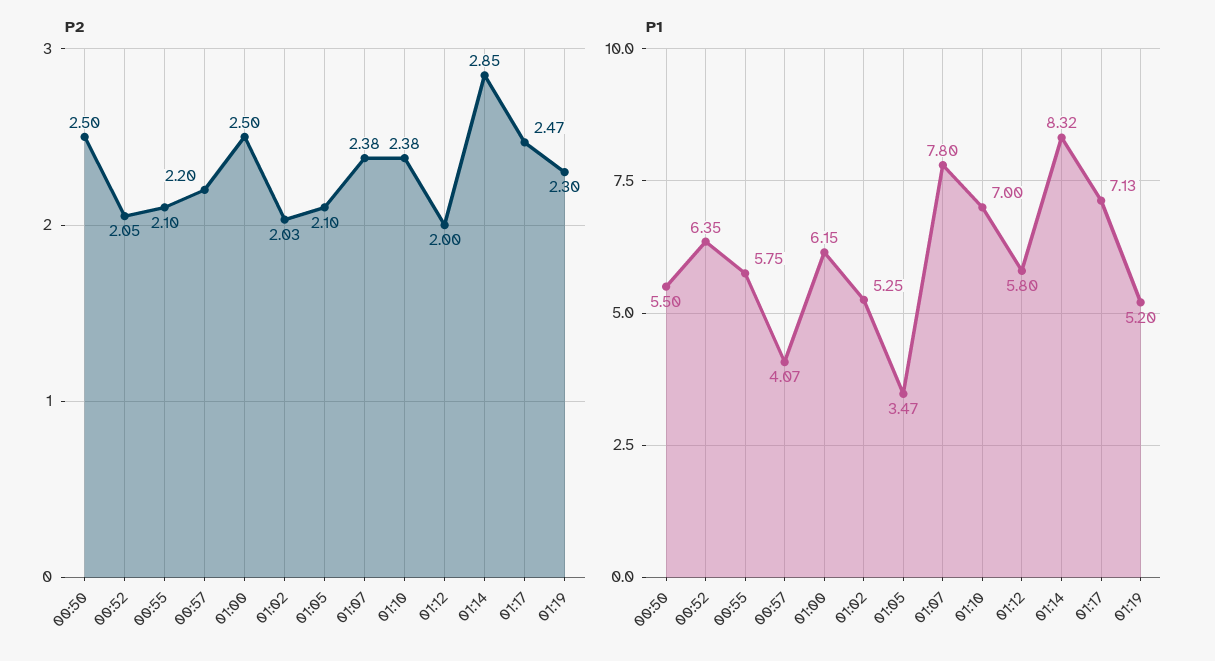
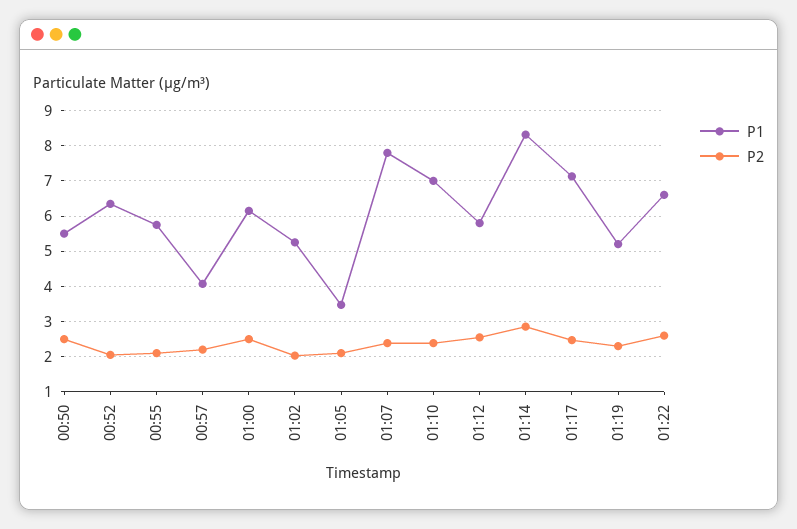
P2, 01:12: 2 -> 2.6
P1, 01:22: none -> 6.6
P2, 01:22: none -> 2.6

